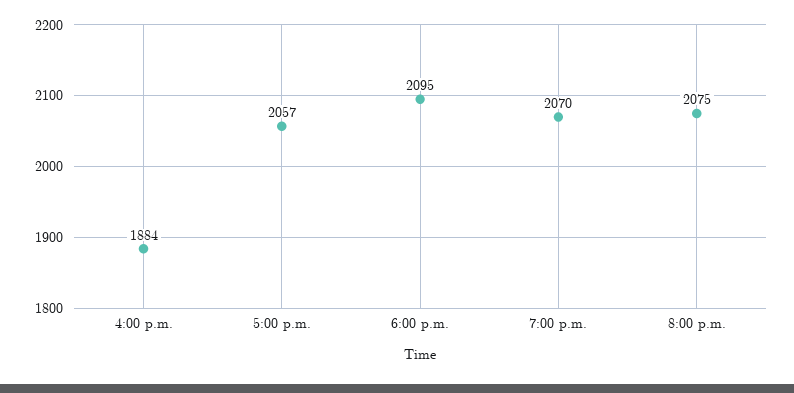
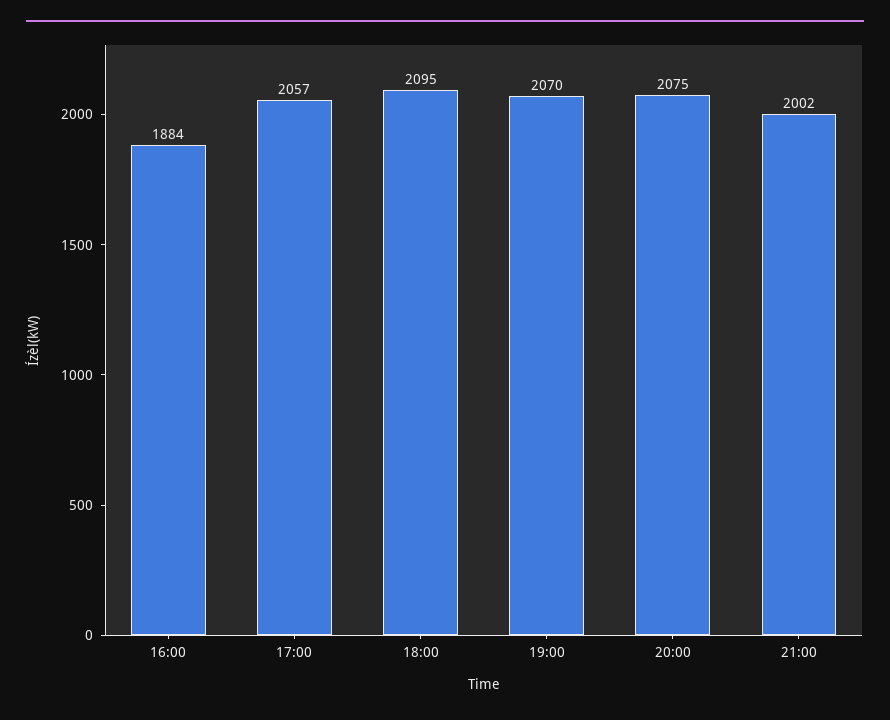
21:00: none -> 2002

